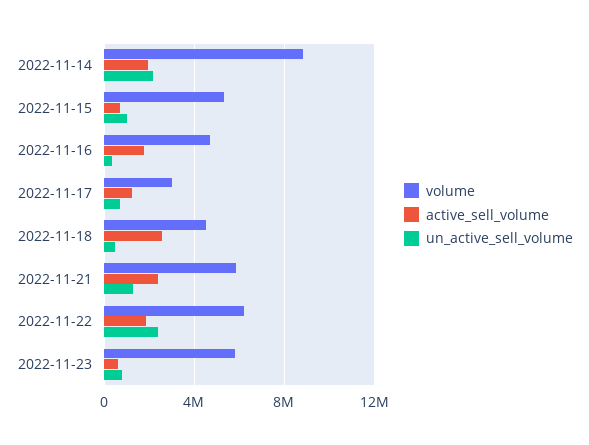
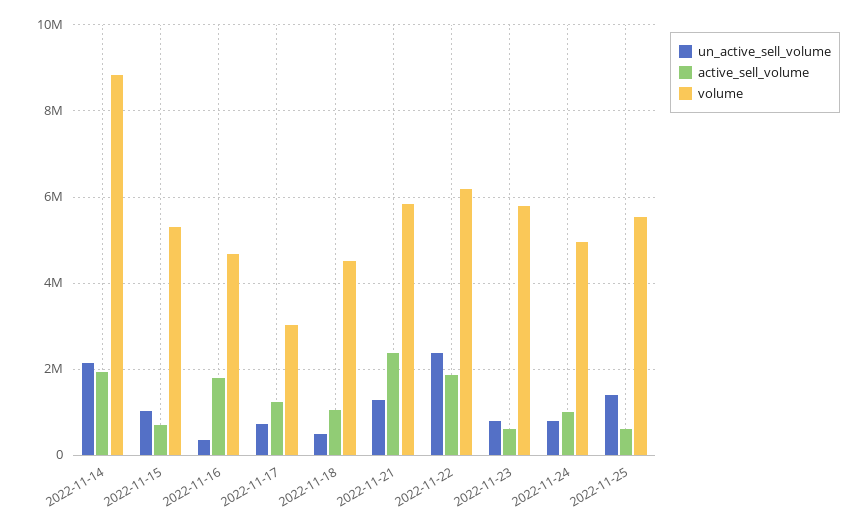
active_sell_volume, 2022-11-18: 2500000 -> 1000000
un_active_sell_volume, 2022-11-24: none -> 800000
active_sell_volume, 2022-11-24: none -> 1000000
volume, 2022-11-24: none -> 5000000
un_active_sell_volume, 2022-11-25: none -> 1400000
active_sell_volume, 2022-11-25: none -> 600000
volume, 2022-11-25: none -> 5600000

